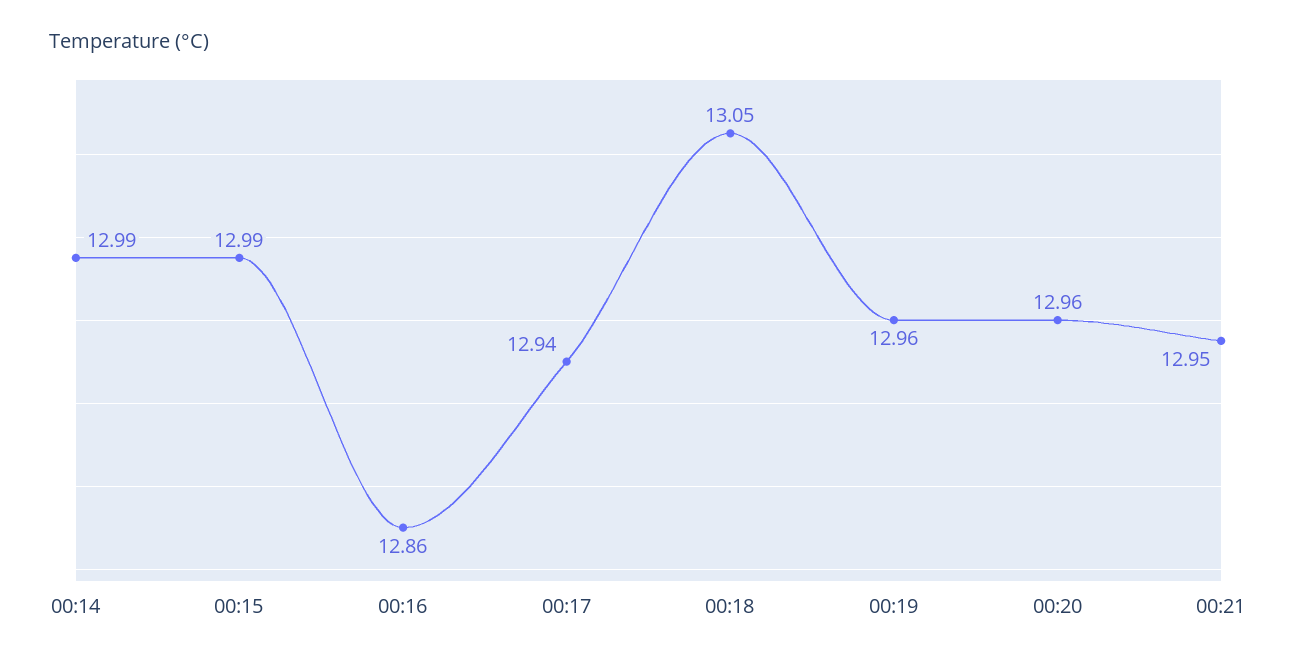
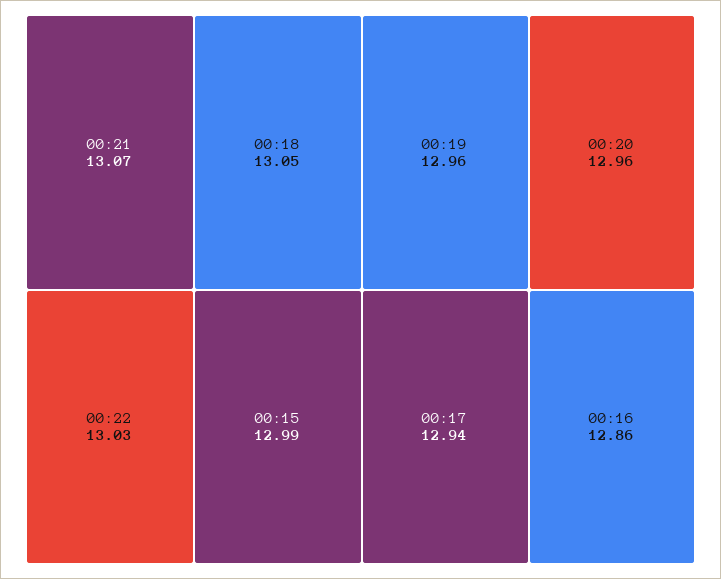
00:14: 12.99 -> none
00:21: 12.95 -> 13.07
00:22: none -> 13.03

